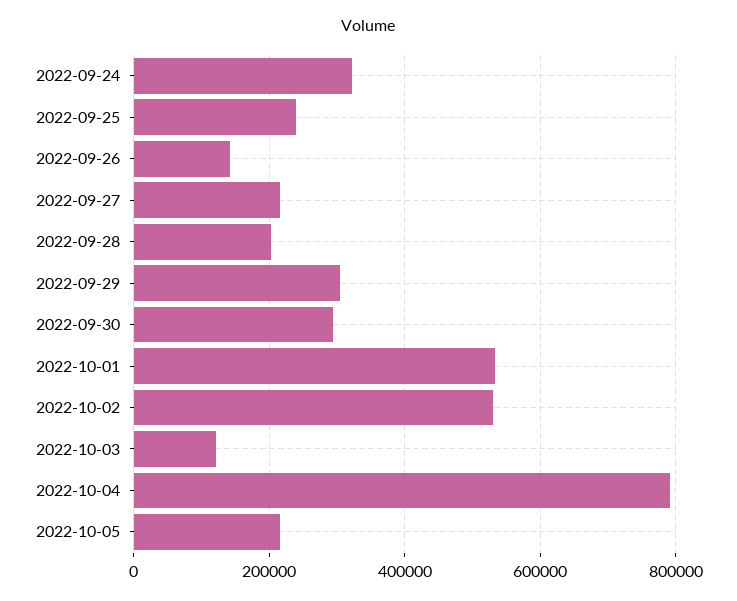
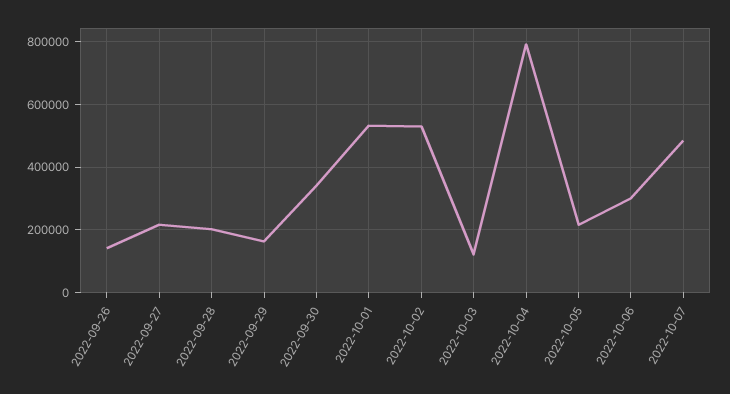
2022-09-24: 320000 -> none
2022-09-25: 240000 -> none
2022-09-29: 300000 -> 160000
2022-09-30: 300000 -> 340000
2022-10-06: none -> 300000
2022-10-07: none -> 480000

